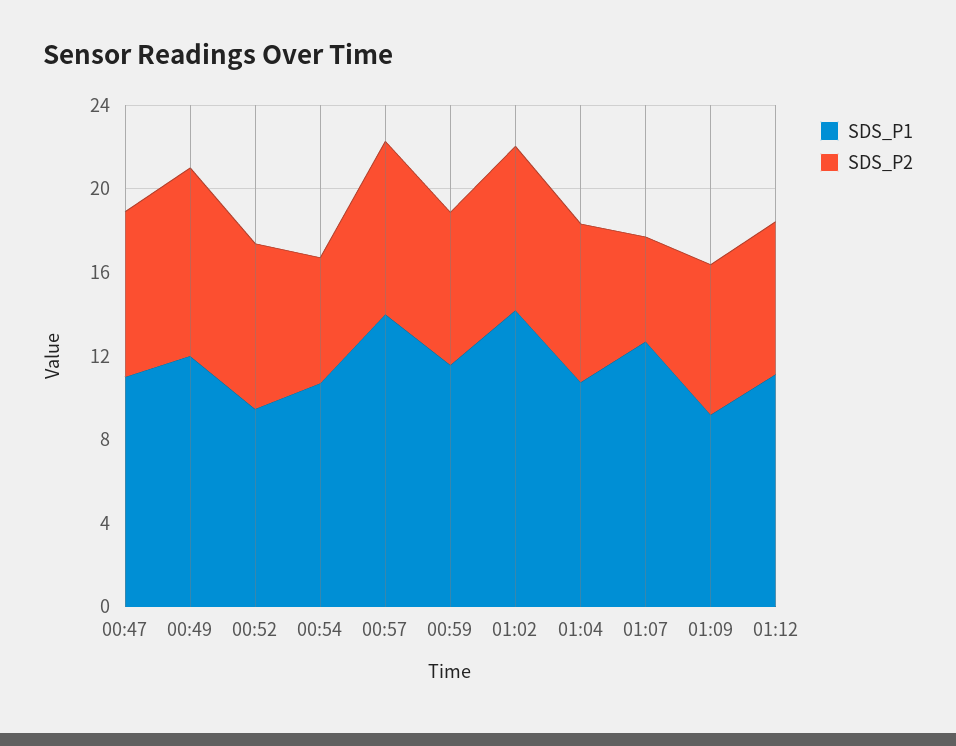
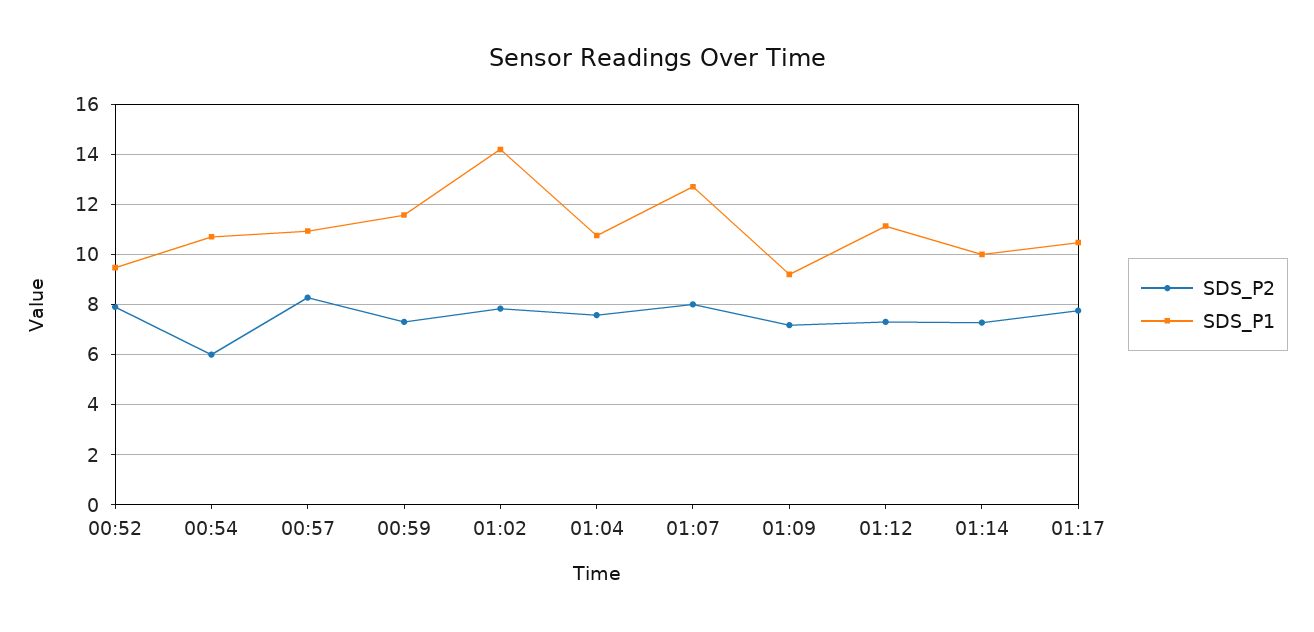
SDS_P1, 00:47: 11 -> none
SDS_P2, 00:47: 8 -> none
SDS_P1, 00:49: 12 -> none
SDS_P2, 00:49: 9 -> none
SDS_P1, 00:57: 14 -> 11
SDS_P2, 01:07: 5 -> 8
SDS_P2, 01:14: none -> 7.25
SDS_P1, 01:14: none -> 10
SDS_P2, 01:17: none -> 7.75
SDS_P1, 01:17: none -> 10.5

